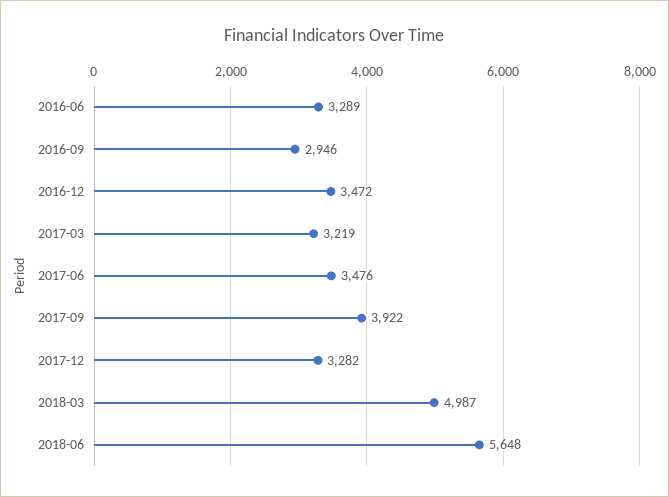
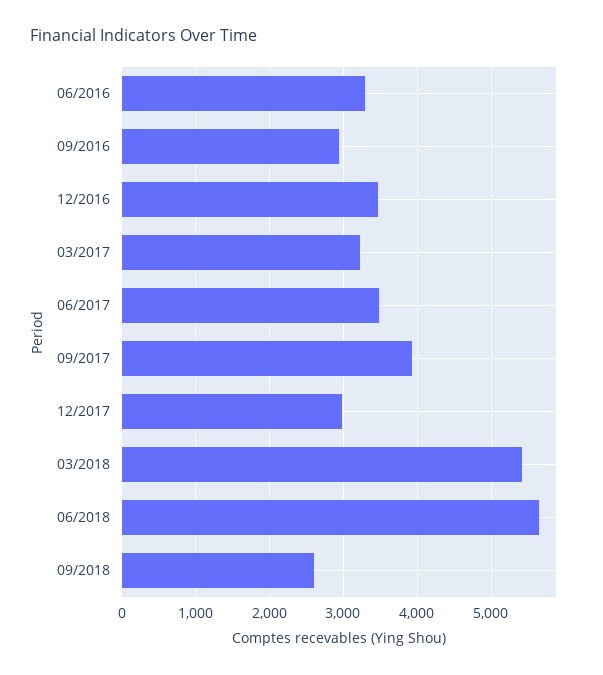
2017-12: 3282 -> 3000
2018-03: 4987 -> 5400
09/2018: none -> 2600

